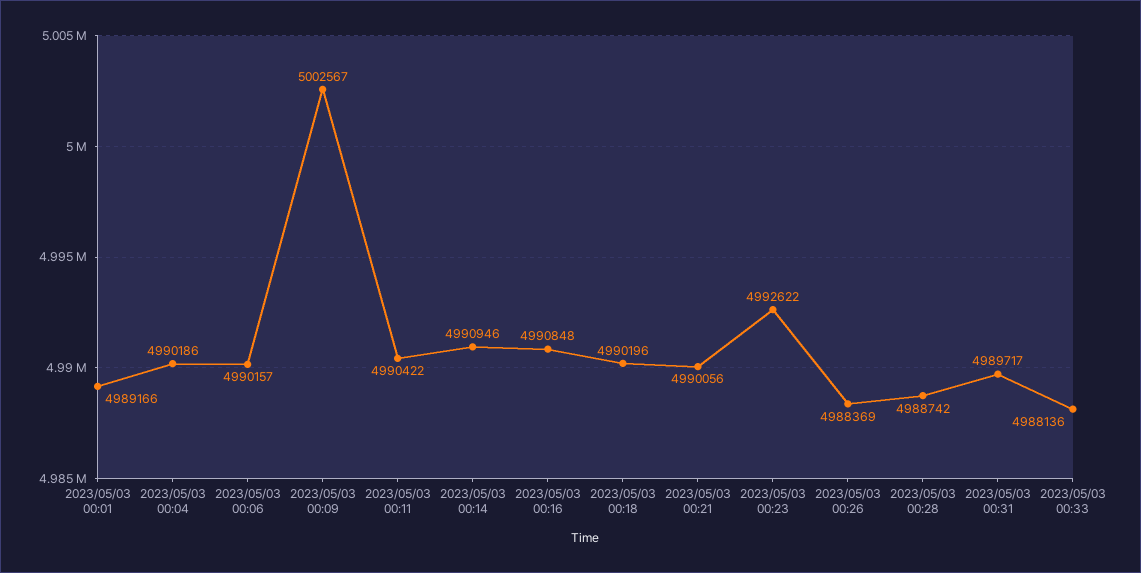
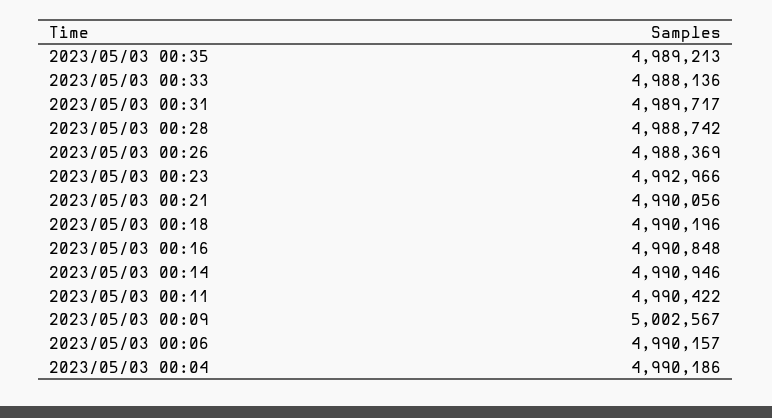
2023/05/03 00:01: 4989166 -> none
2023/05/03 00:23: 4992622 -> 4992966
2023/05/03 00:35: none -> 4989213

